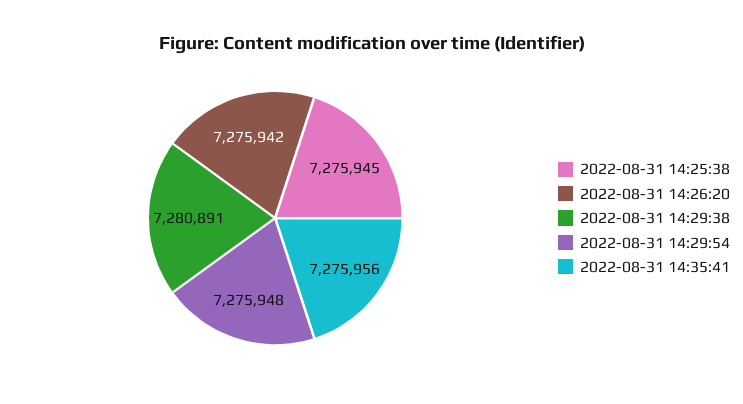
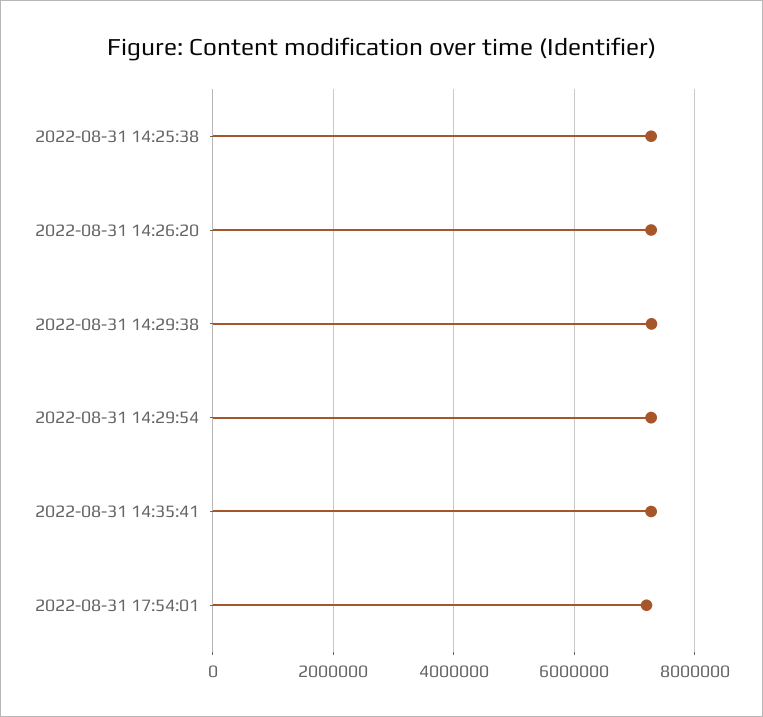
2022-08-31 17:54:01: none -> 7200000

